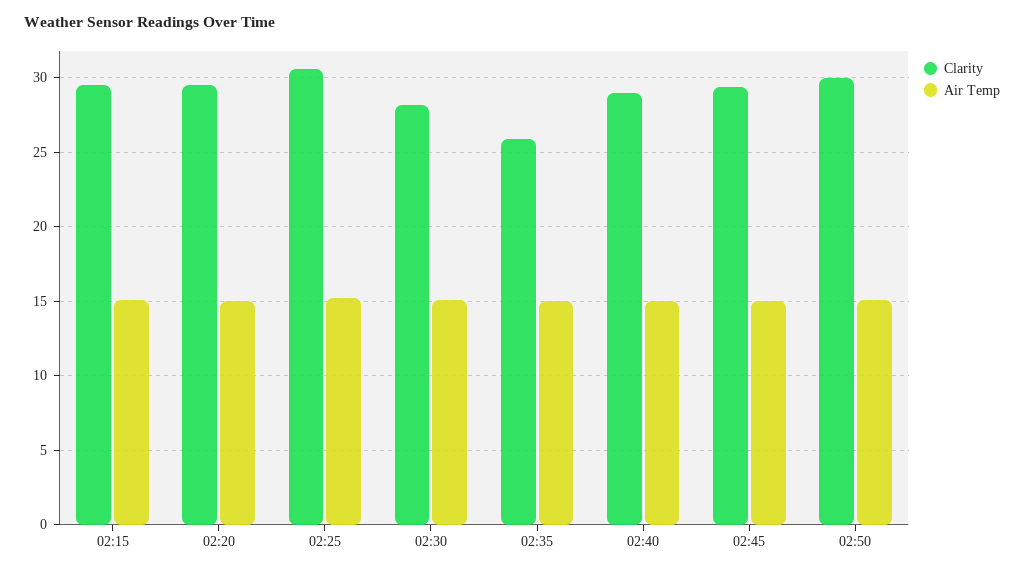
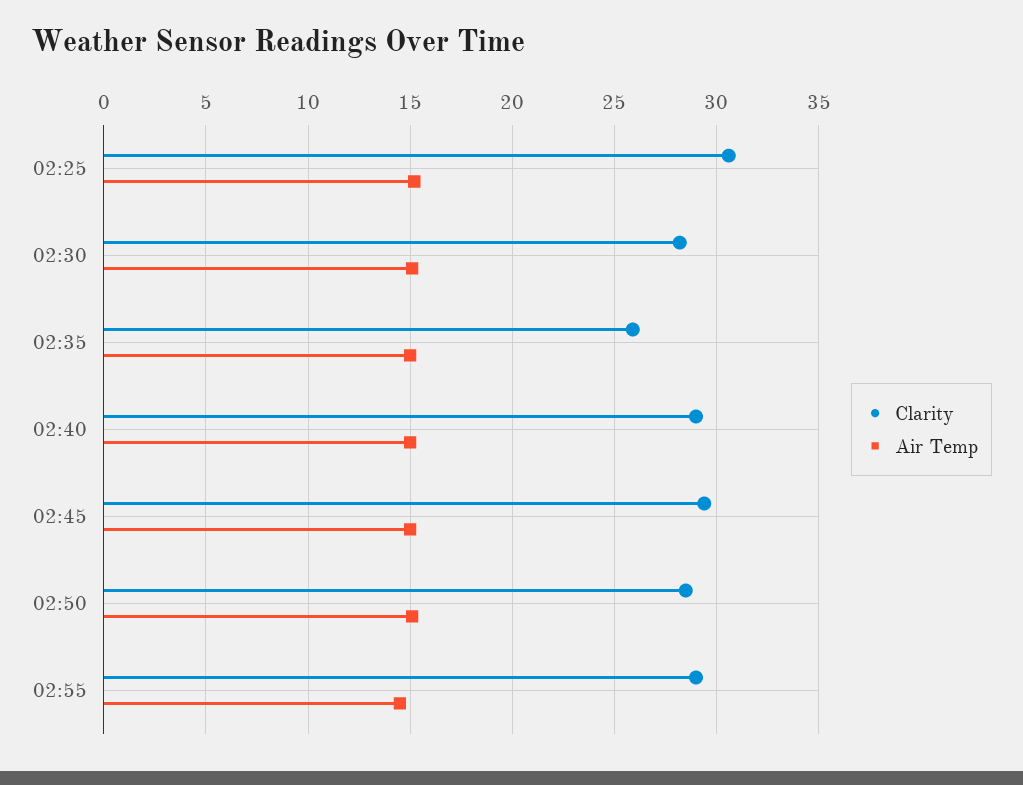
Clarity, 02:15: 29.5 -> none
Air Temp, 02:15: 15 -> none
Clarity, 02:20: 29.5 -> none
Air Temp, 02:20: 15 -> none
Clarity, 02:50: 30 -> 28.5
Clarity, 02:55: none -> 29
Air Temp, 02:55: none -> 14.5

